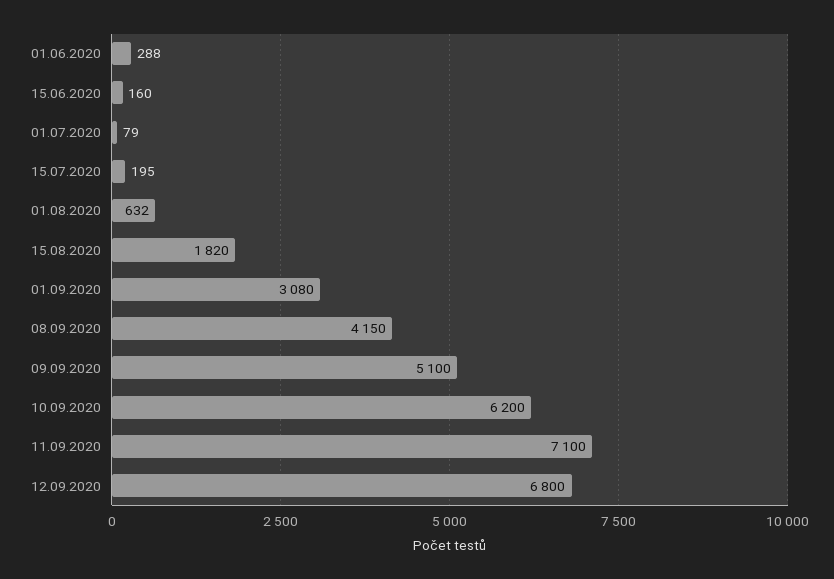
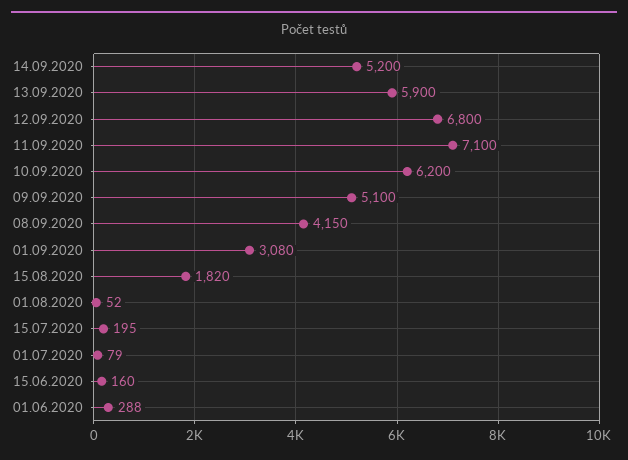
01.08.2020: 632 -> 52
14.09.2020: none -> 5200
13.09.2020: none -> 5900

